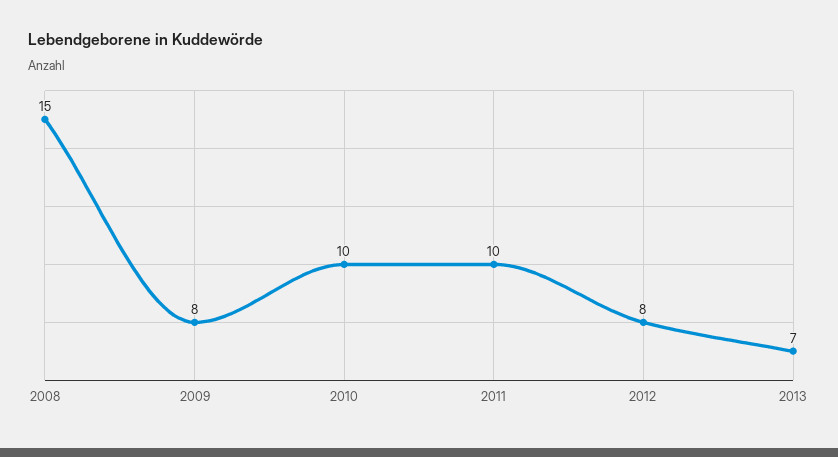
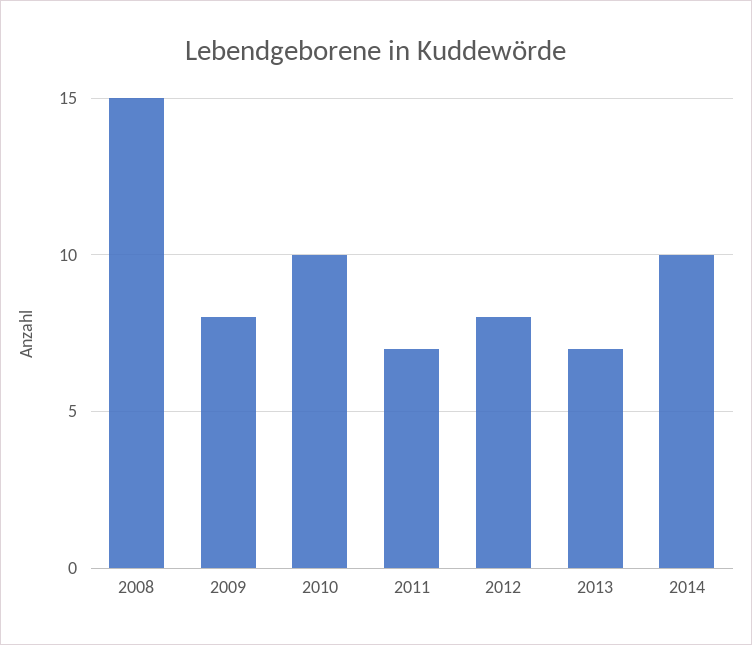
2011: 10 -> 7
2014: none -> 10

